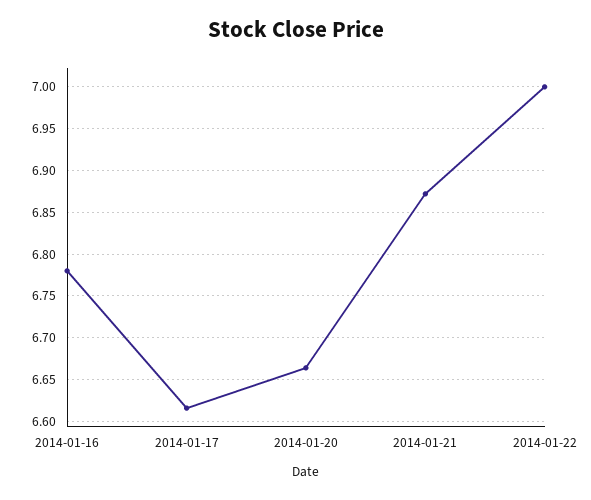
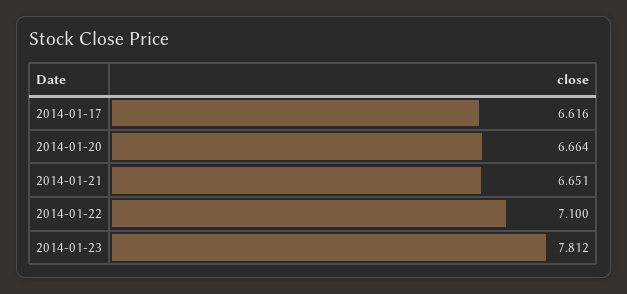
2014-01-16: 6.78 -> none
2014-01-21: 6.87 -> 6.651
2014-01-22: 7 -> 7.1
2014-01-23: none -> 7.812

